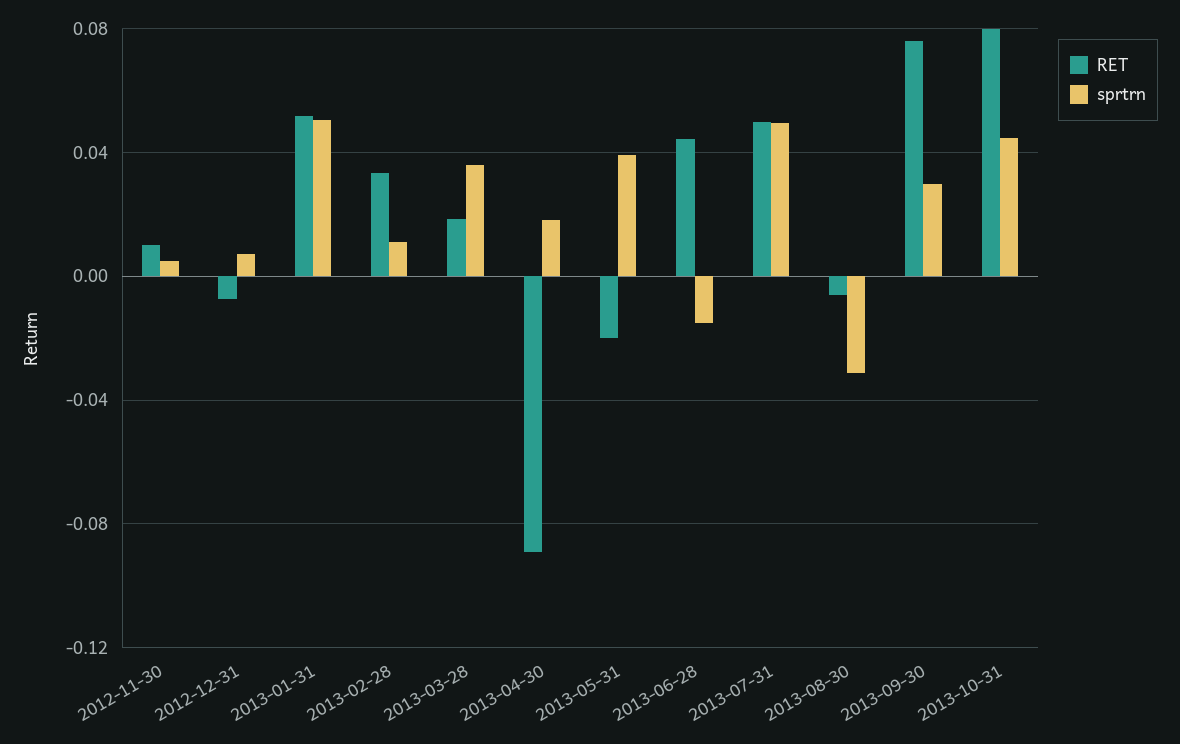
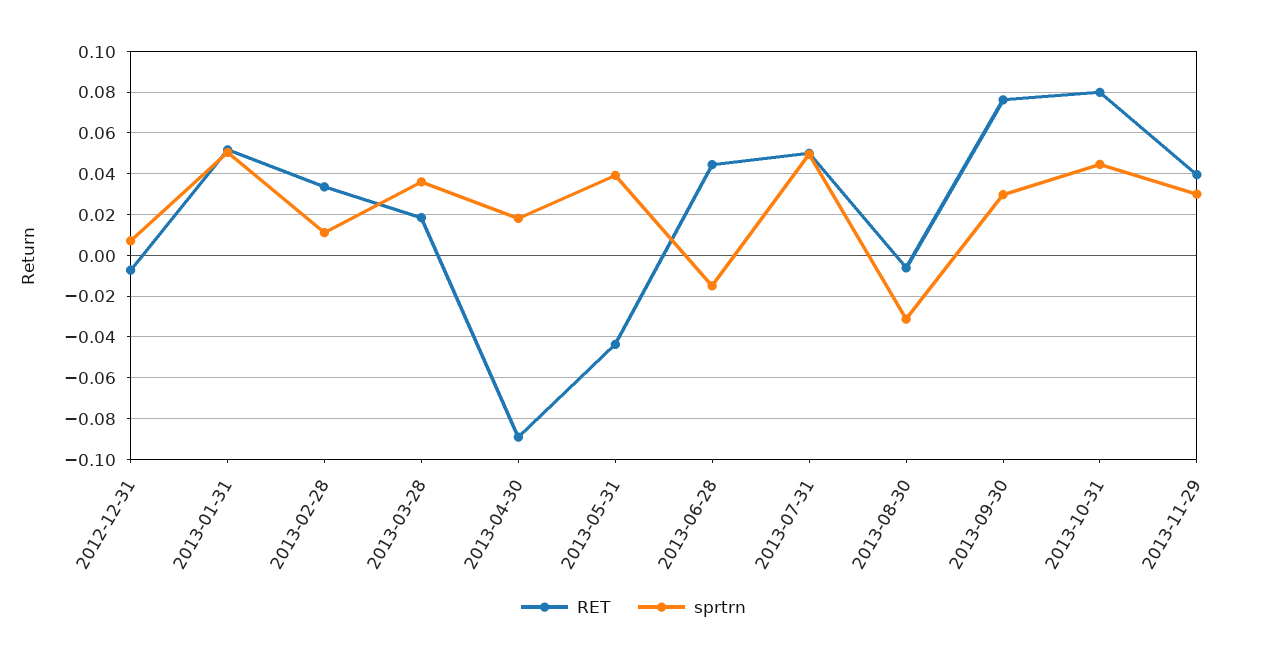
RET, 2012-11-30: 0.01 -> none
sprtrn, 2012-11-30: 0.005 -> none
RET, 2013-05-31: -0.02 -> -0.045
RET, 2013-11-29: none -> 0.04
sprtrn, 2013-11-29: none -> 0.03

